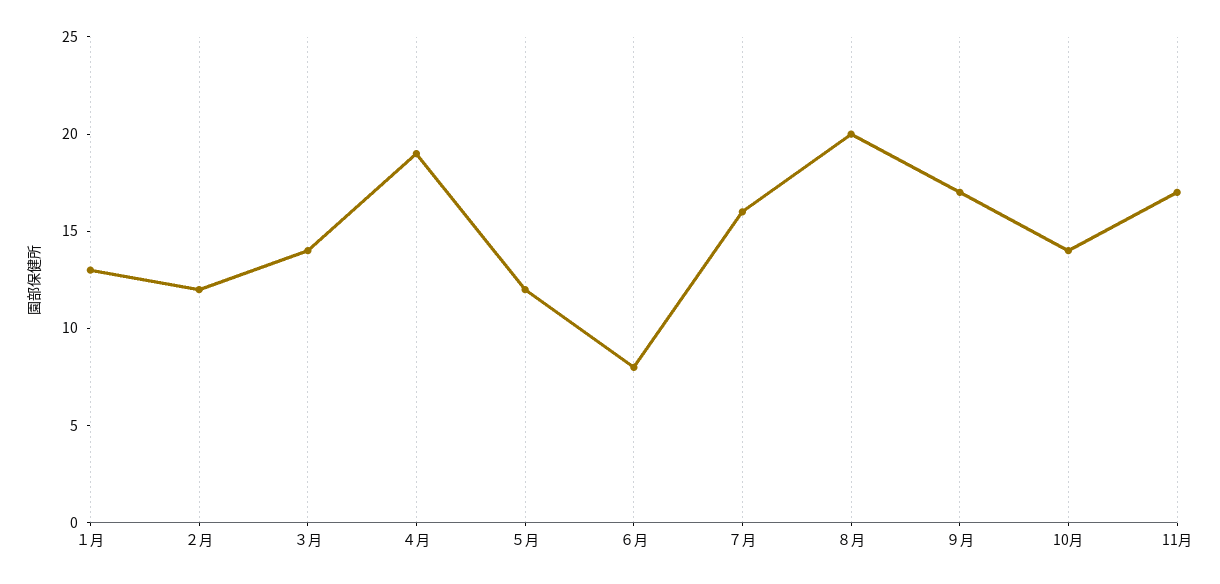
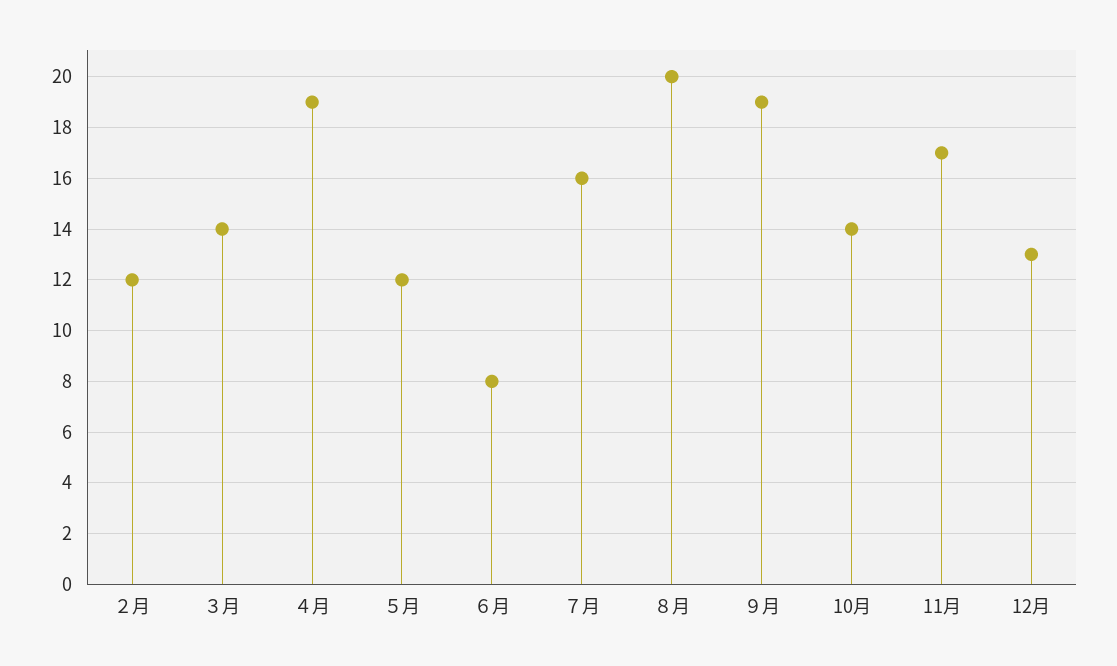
１月: 13 -> none
９月: 17 -> 19
12月: none -> 13

